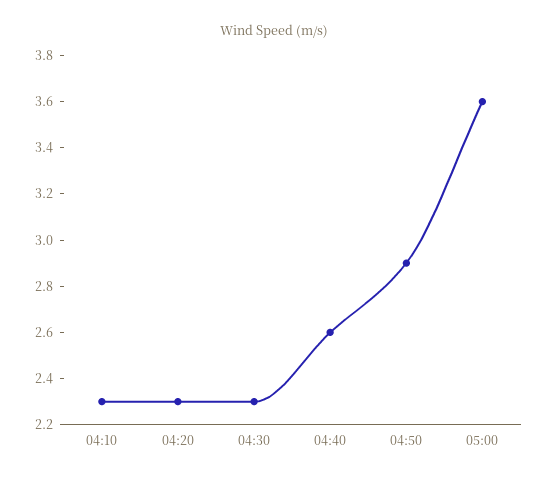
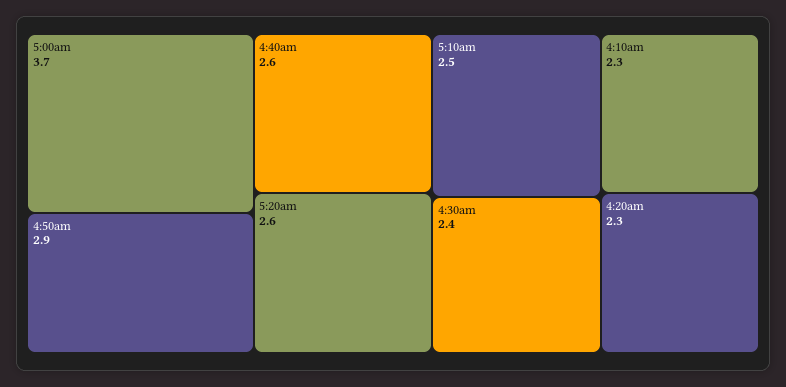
04:30: 2.3 -> 2.4
05:00: 3.6 -> 3.7
5:20am: none -> 2.6
5:10am: none -> 2.5

